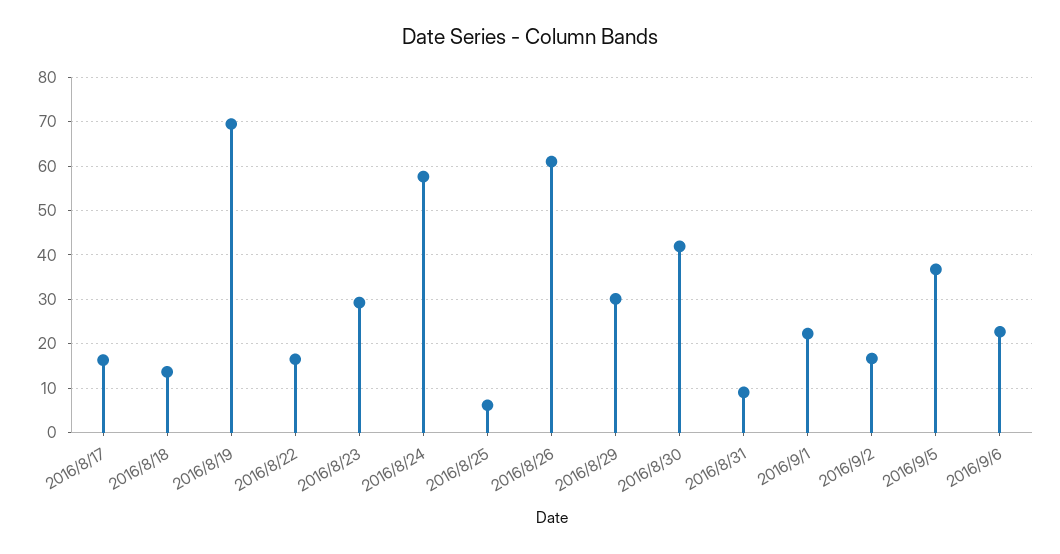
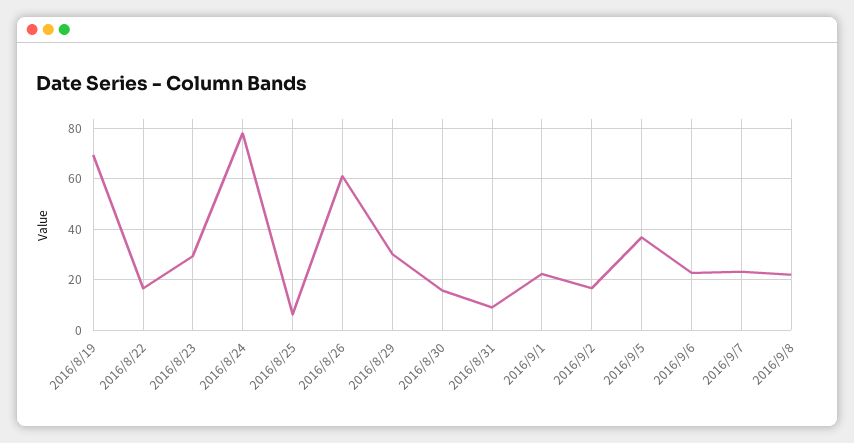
2016/8/17: 16 -> none
2016/8/18: 14 -> none
2016/8/24: 58 -> 77.5
2016/8/30: 42 -> 15
2016/9/7: none -> 22.5
2016/9/8: none -> 22.5

